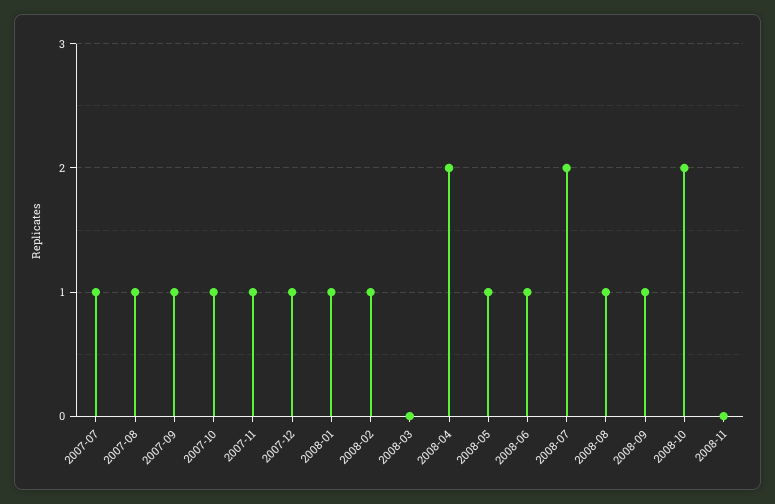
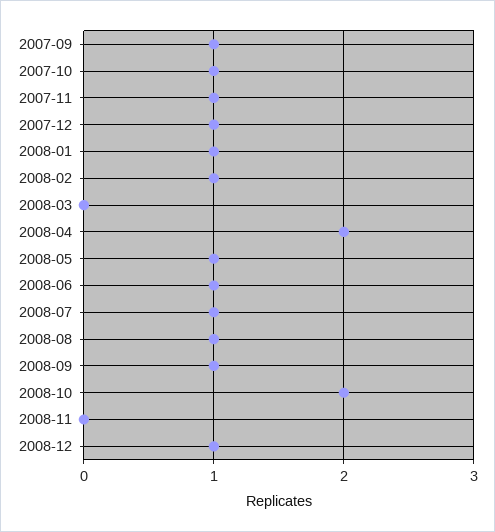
2007-07: 1 -> none
2007-08: 1 -> none
2008-07: 2 -> 1
2008-12: none -> 1

